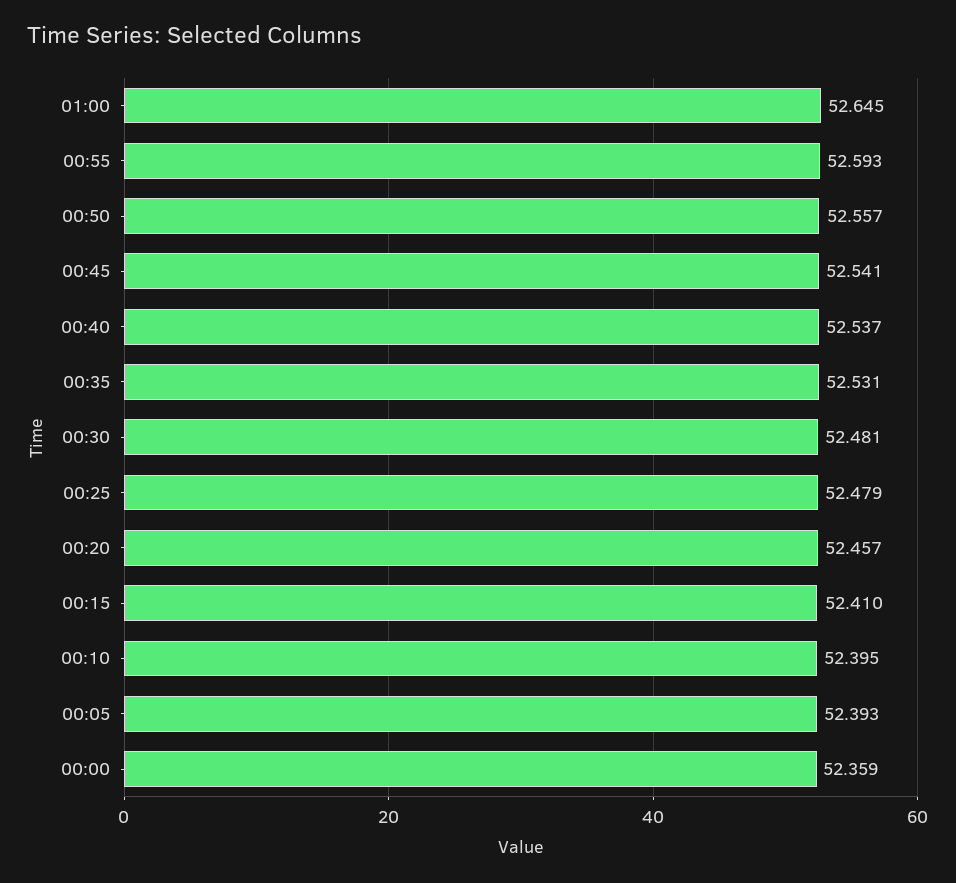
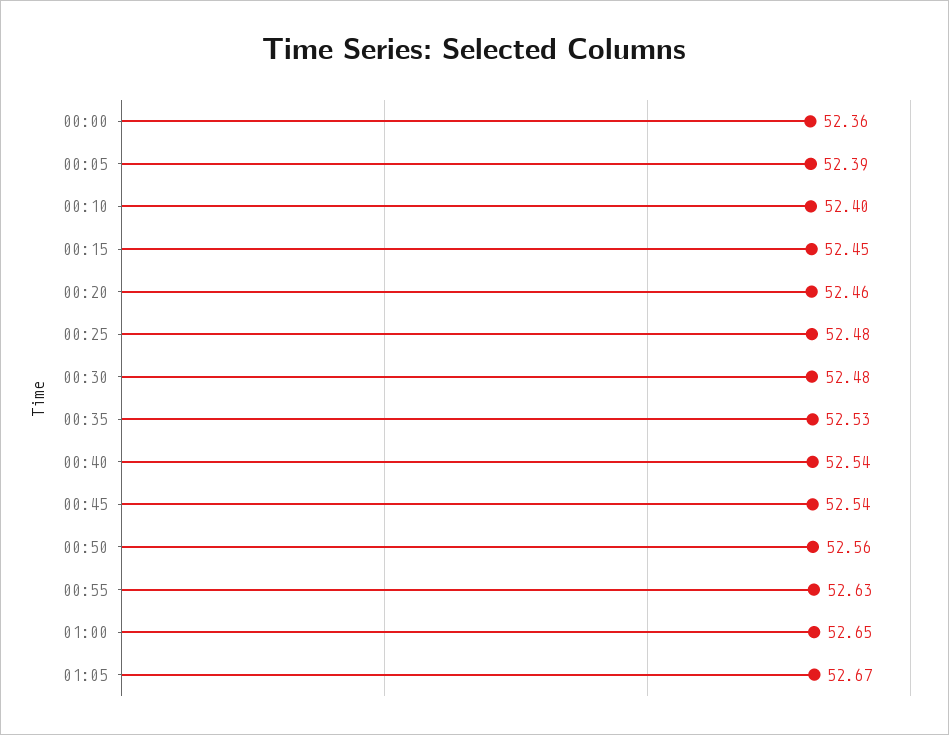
00:55: 52.593 -> 52.63
00:15: 52.41 -> 52.45
01:05: none -> 52.67

